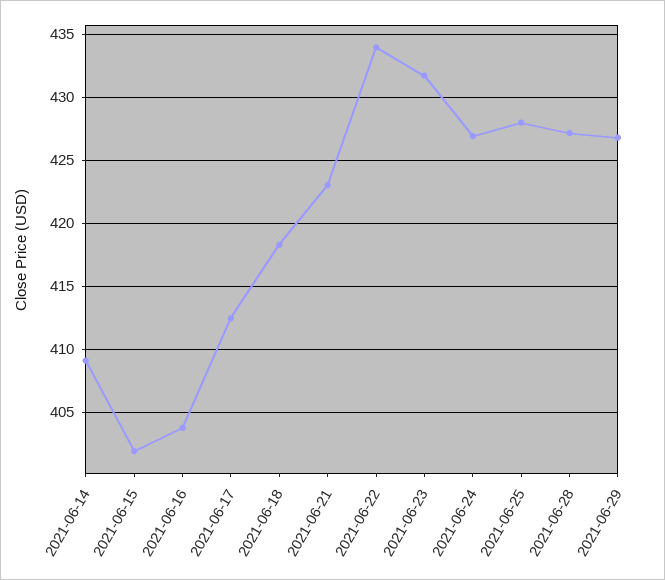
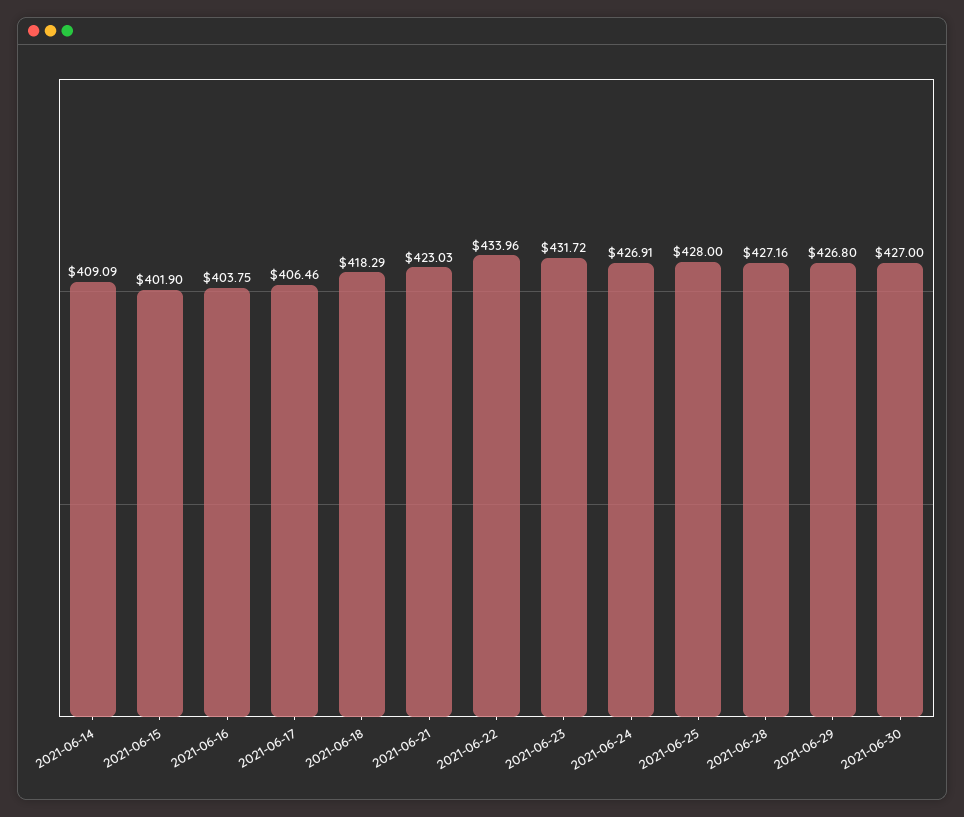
2021-06-17: 412.5 -> 406.46
2021-06-30: none -> 427

